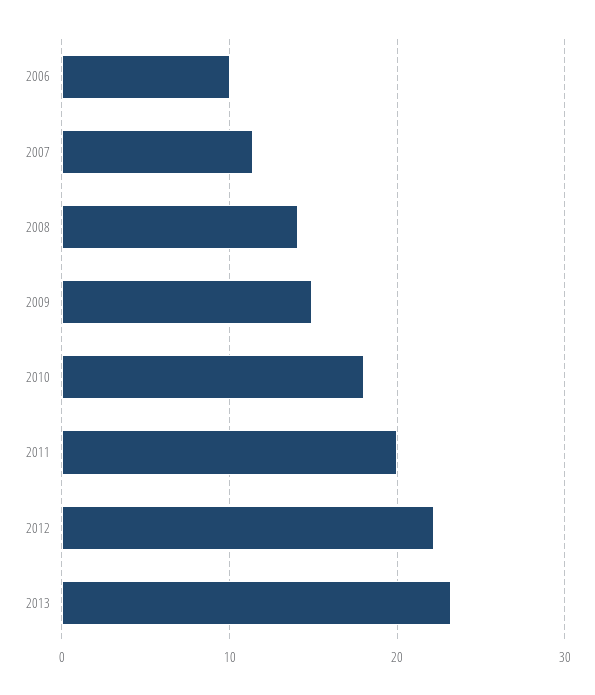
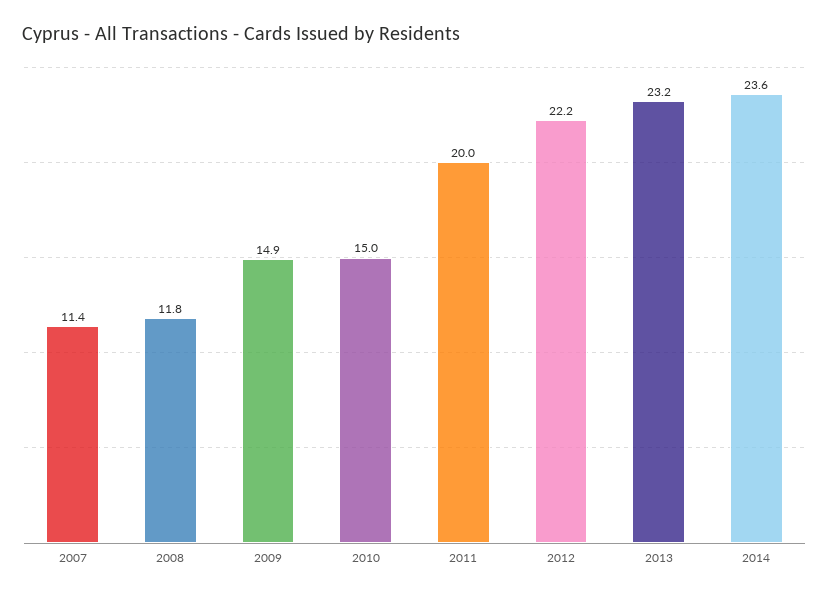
2006: 10 -> none
2008: 14 -> 11.8
2010: 18 -> 15
2014: none -> 23.6

